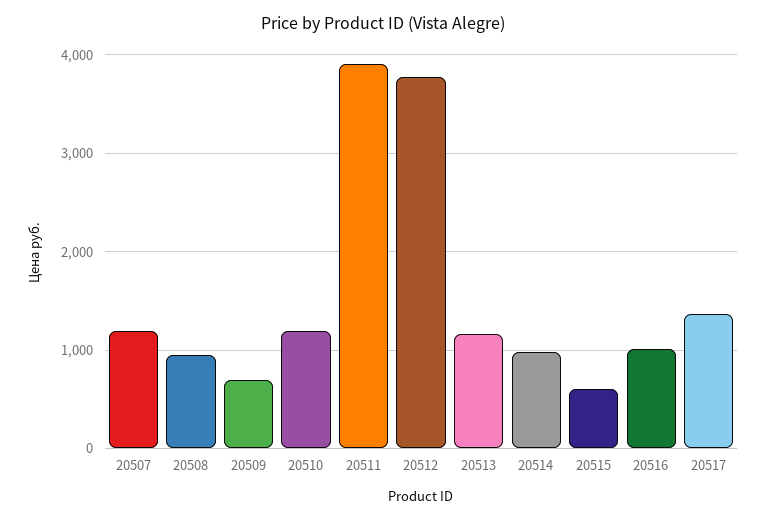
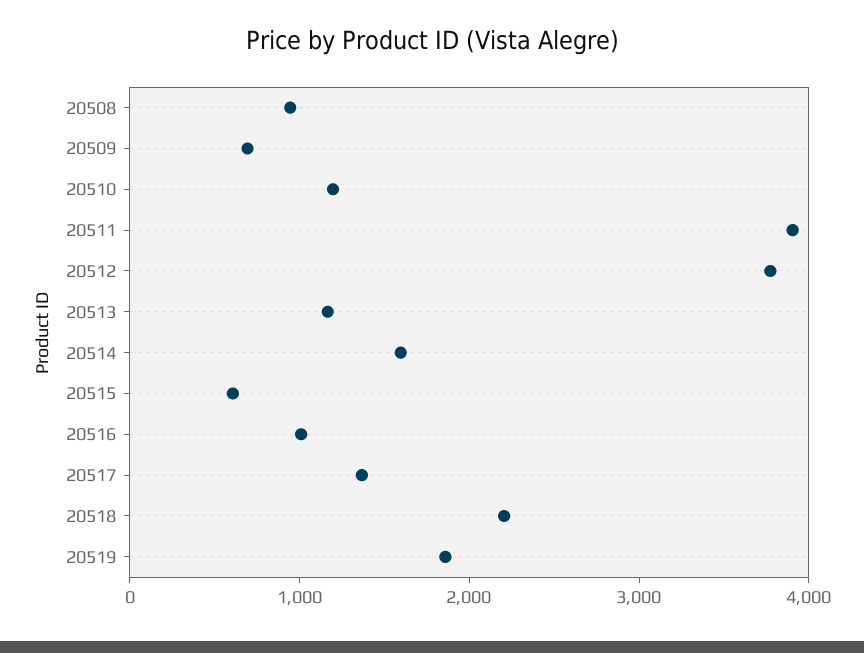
20507: 1200 -> none
20514: 1000 -> 1600
20518: none -> 2200
20519: none -> 1800

